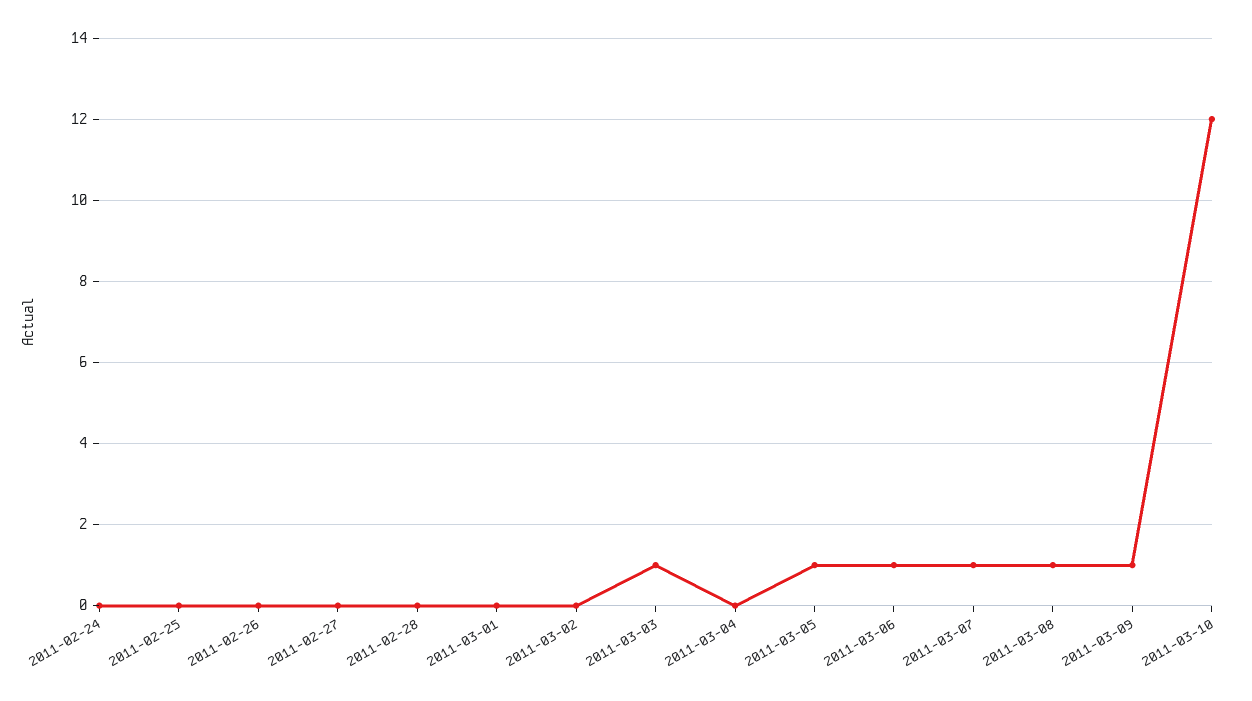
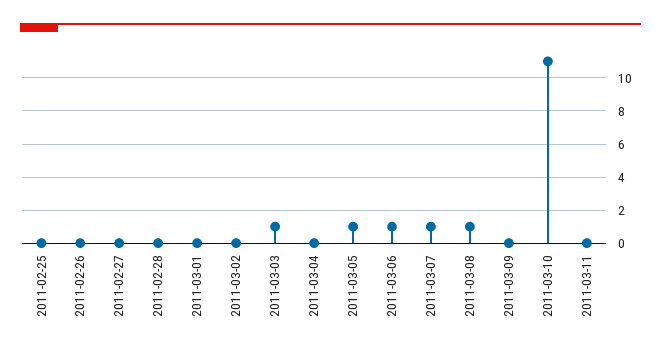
2011-02-24: 0 -> none
2011-03-09: 1 -> 0
2011-03-10: 12 -> 11
2011-03-11: none -> 0

